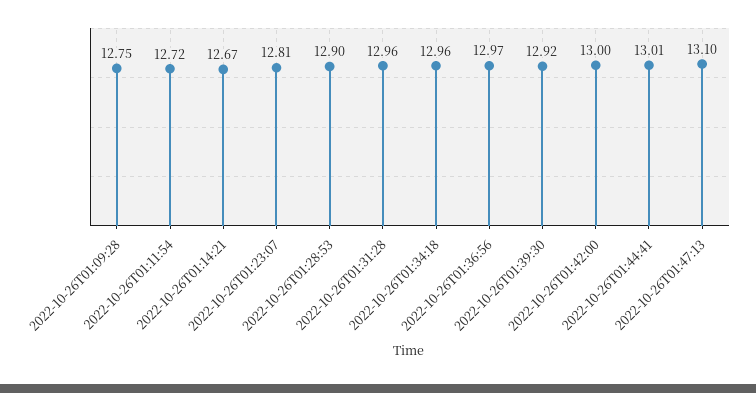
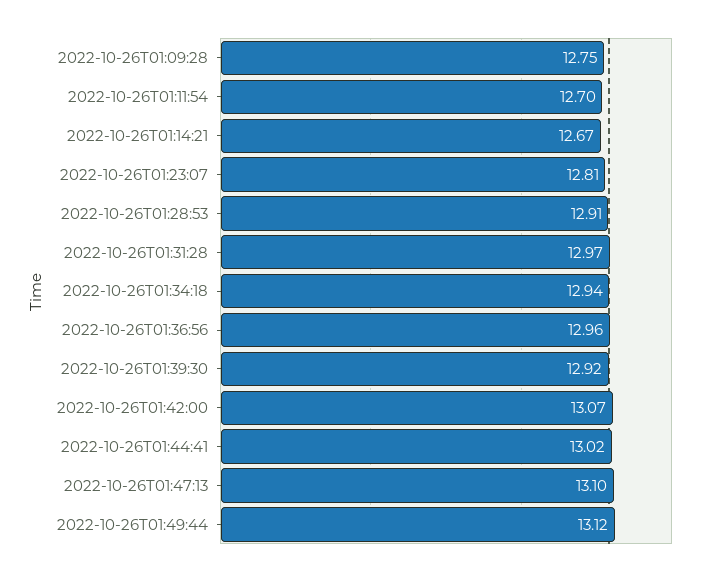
2022-10-26T01:11:54: 12.72 -> 12.7
2022-10-26T01:28:53: 12.9 -> 12.91
2022-10-26T01:31:28: 12.96 -> 12.97
2022-10-26T01:34:18: 12.96 -> 12.94
2022-10-26T01:36:56: 12.97 -> 12.96
2022-10-26T01:42:00: 13 -> 13.07
2022-10-26T01:44:41: 13.01 -> 13.02
2022-10-26T01:49:44: none -> 13.12

